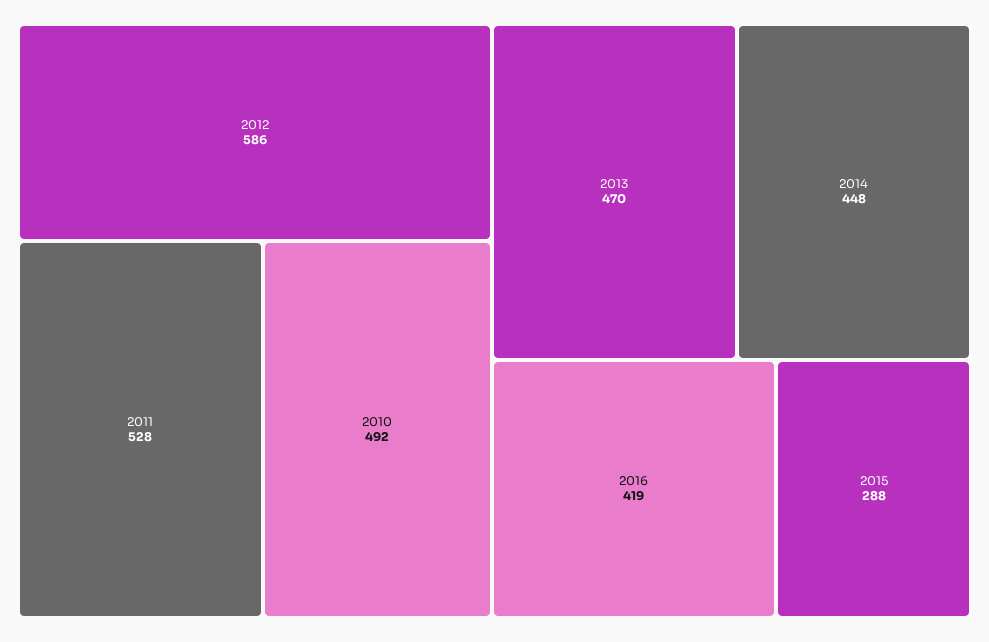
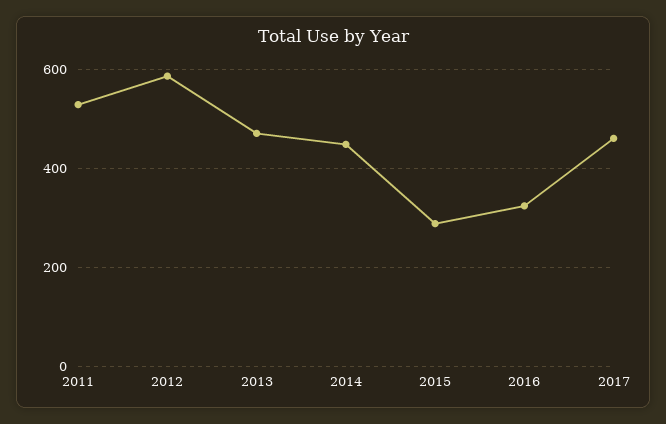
2010: 492 -> none
2016: 419 -> 320
2017: none -> 460

